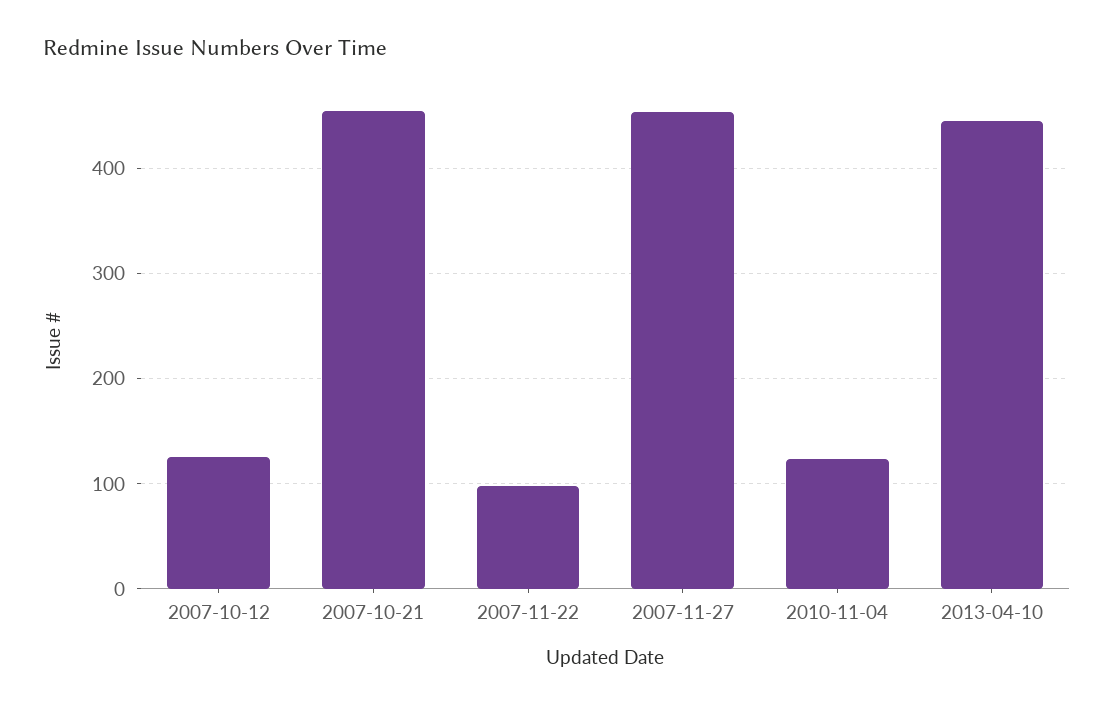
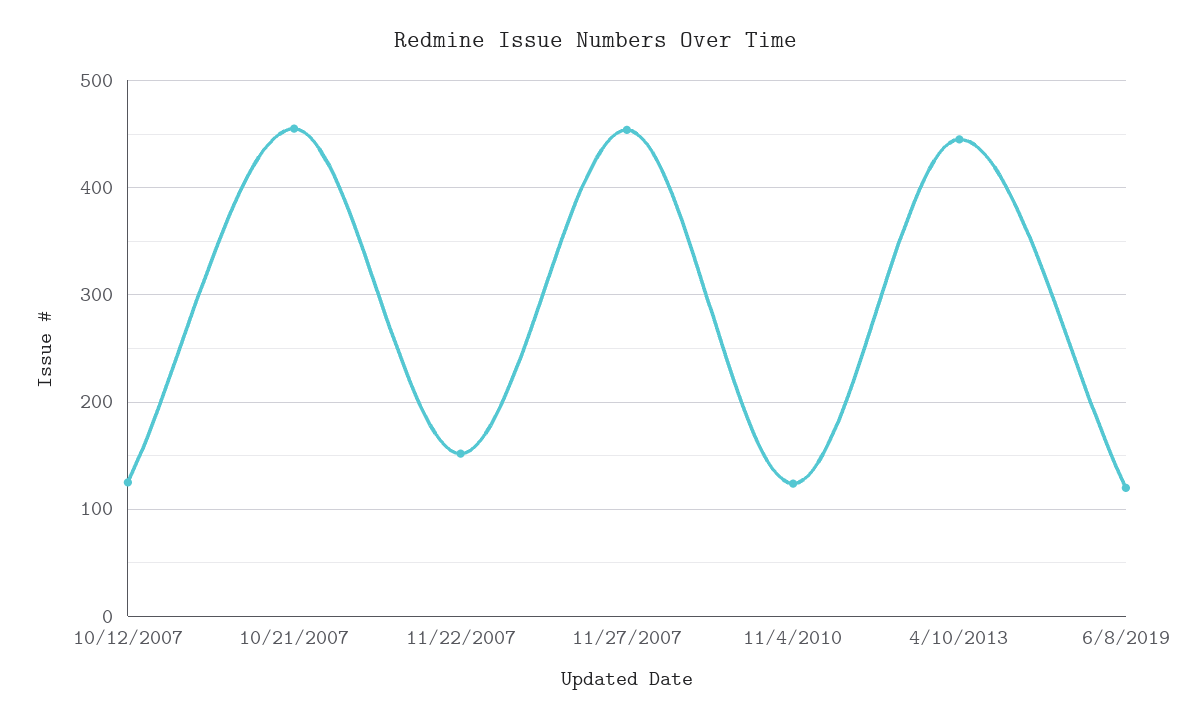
2007-11-22: 100 -> 150
6/8/2019: none -> 120

